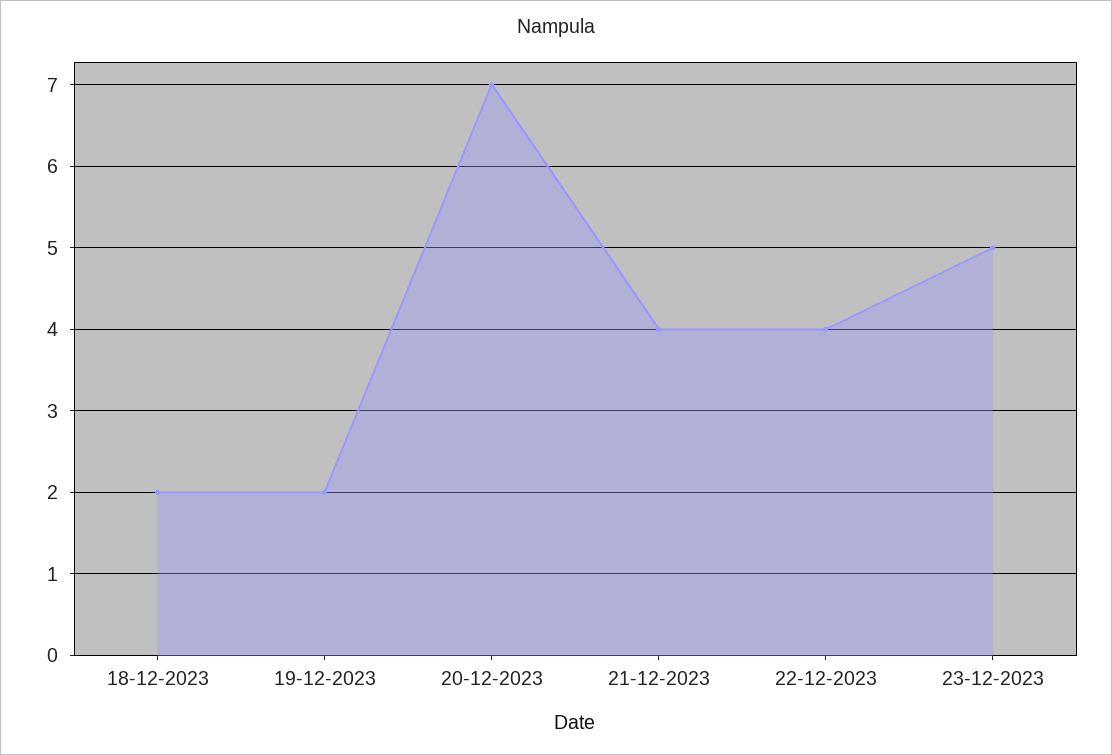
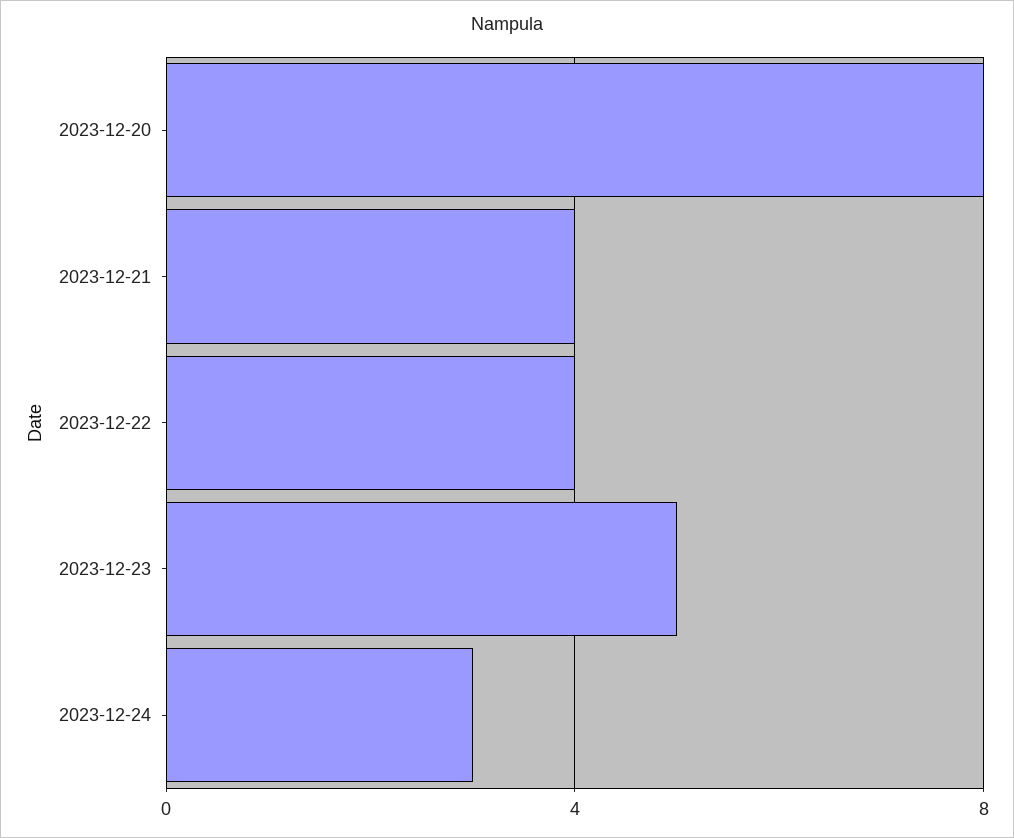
18-12-2023: 2 -> none
19-12-2023: 2 -> none
20-12-2023: 7 -> 8
2023-12-24: none -> 3

